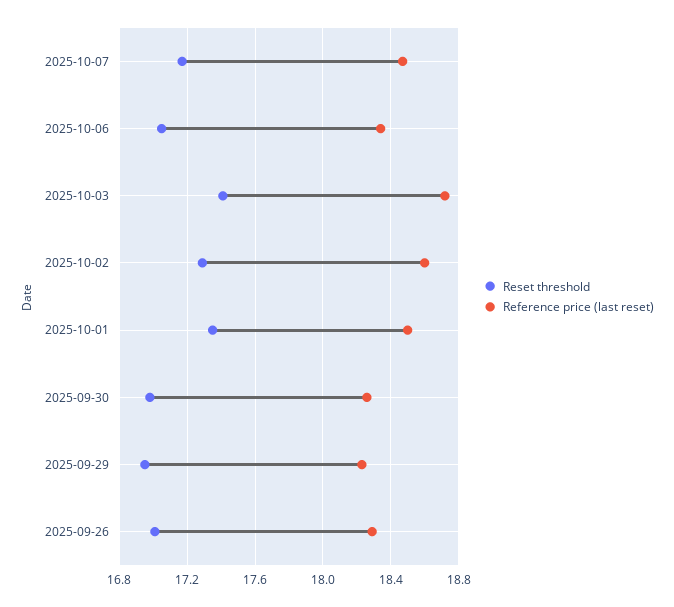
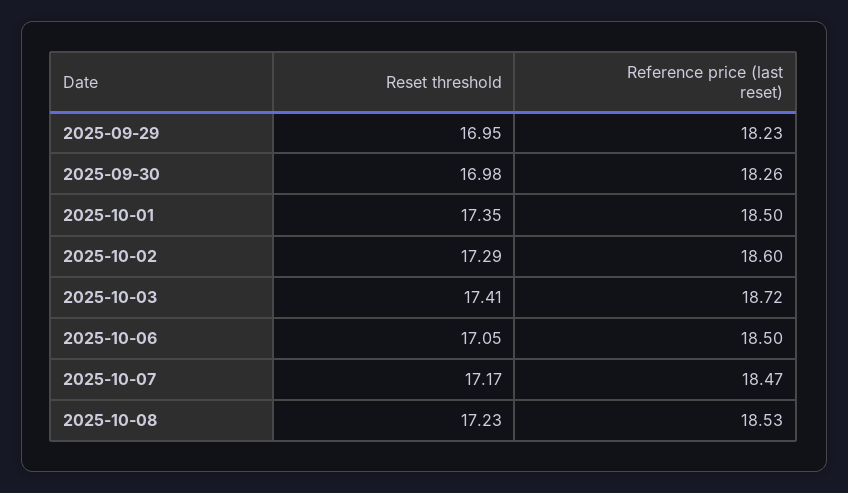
Reference price (last reset), 2025-10-06: 18.35 -> 18.5
Reset threshold, 2025-09-26: 17 -> none
Reference price (last reset), 2025-09-26: 18.3 -> none
Reset threshold, 2025-10-08: none -> 17.23
Reference price (last reset), 2025-10-08: none -> 18.53

